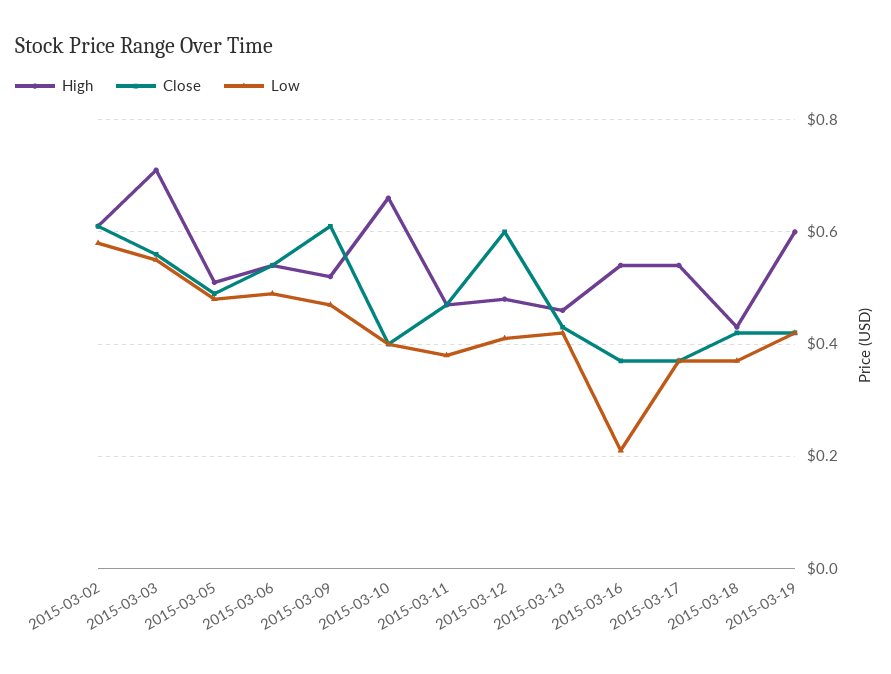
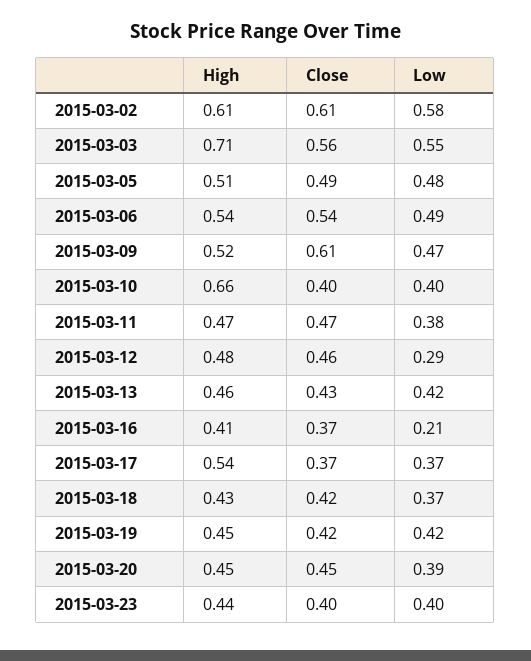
Close, 2015-03-12: 0.6 -> 0.46
Low, 2015-03-12: 0.4 -> 0.29
High, 2015-03-16: 0.55 -> 0.41
High, 2015-03-19: 0.6 -> 0.45
High, 2015-03-20: none -> 0.45
Close, 2015-03-20: none -> 0.45
Low, 2015-03-20: none -> 0.39
High, 2015-03-23: none -> 0.44
Close, 2015-03-23: none -> 0.4
Low, 2015-03-23: none -> 0.4

